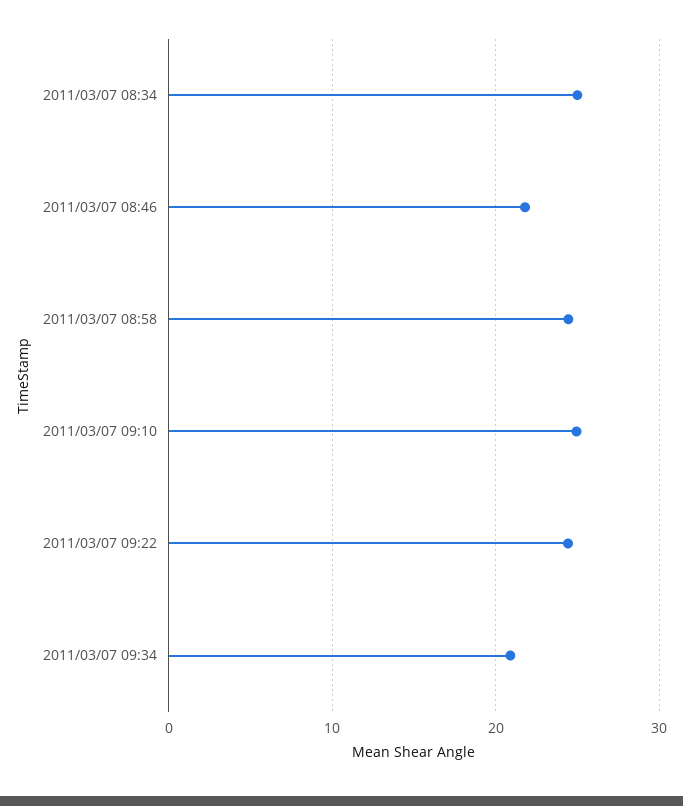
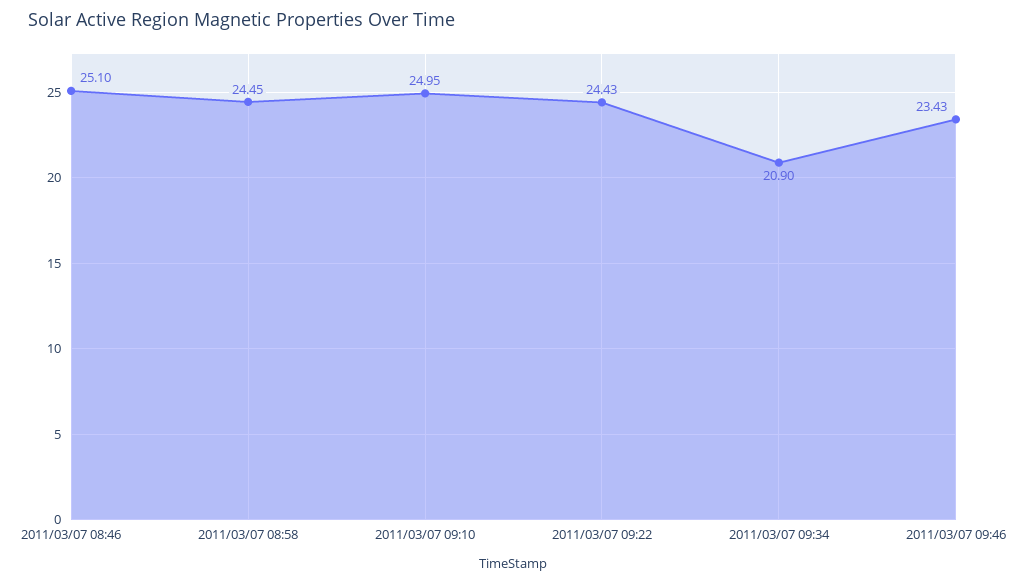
2011/03/07 08:34: 25 -> none
2011/03/07 08:46: 22 -> 25.1
2011/03/07 09:46: none -> 23.43

